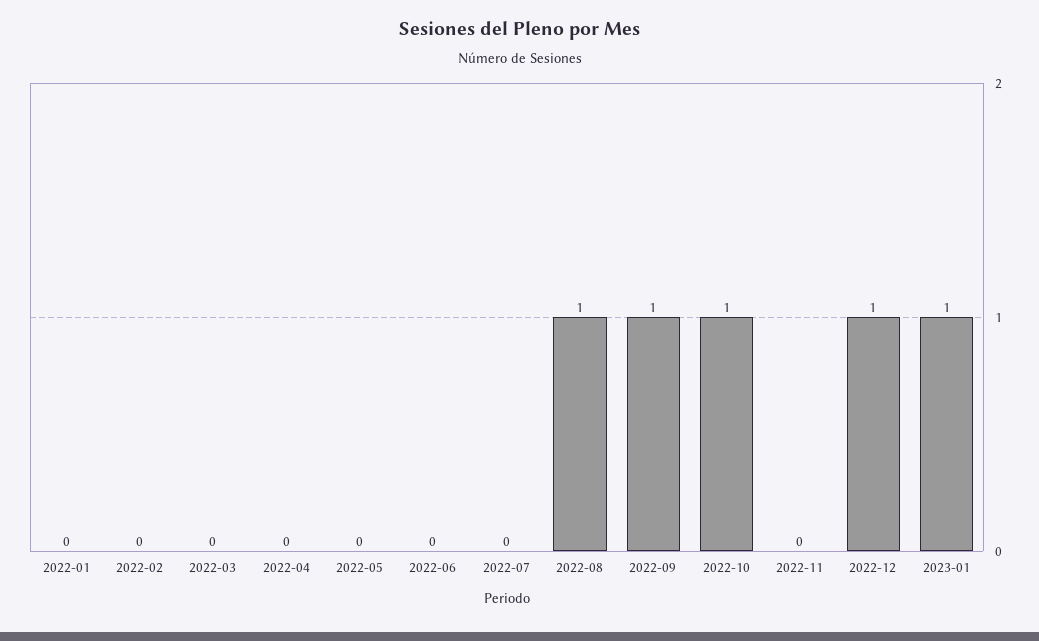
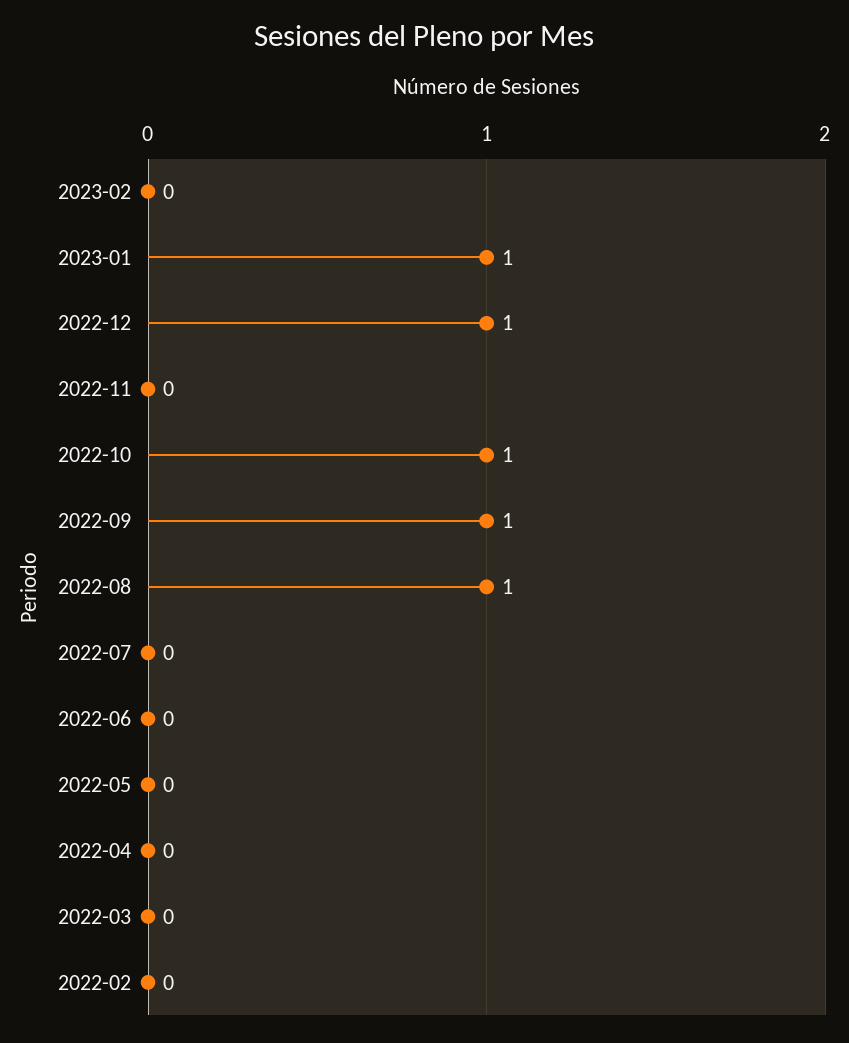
2022-01: 0 -> none
2023-02: none -> 0

